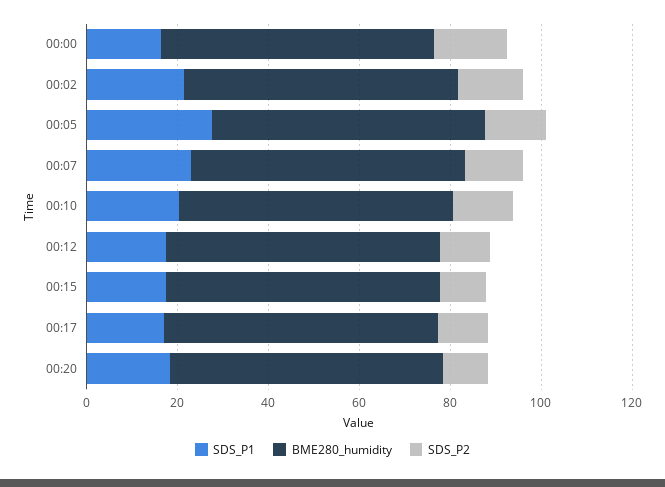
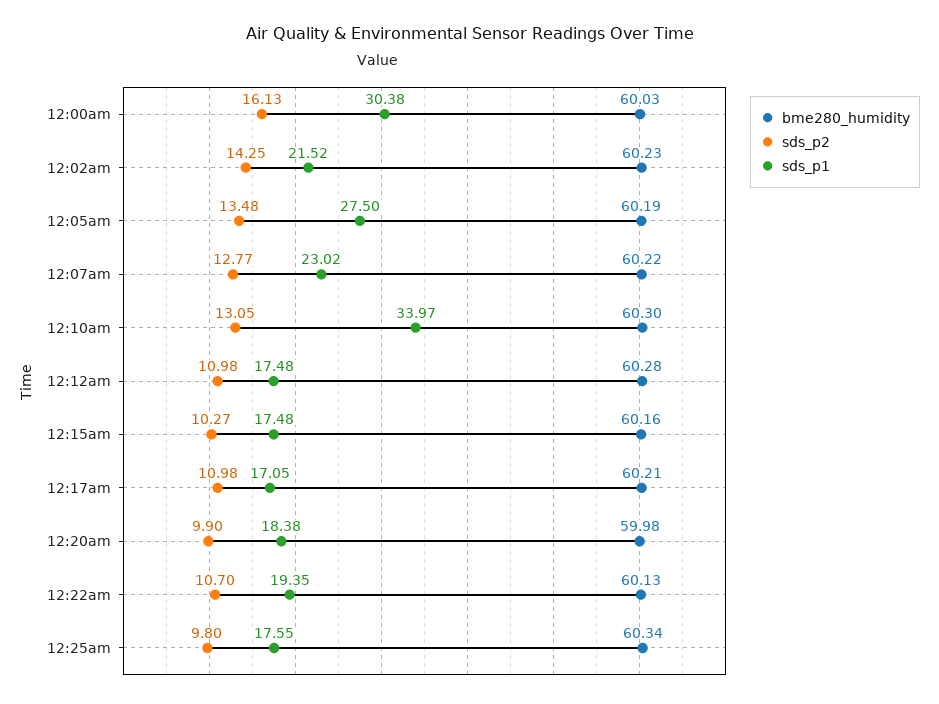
SDS_P1, 00:00: 15 -> 30.38
SDS_P1, 00:10: 20 -> 33.97
BME280_humidity, 12:22am: none -> 60.13
SDS_P2, 12:22am: none -> 10.7
SDS_P1, 12:22am: none -> 19.35
BME280_humidity, 12:25am: none -> 60.34
SDS_P2, 12:25am: none -> 9.8
SDS_P1, 12:25am: none -> 17.55

